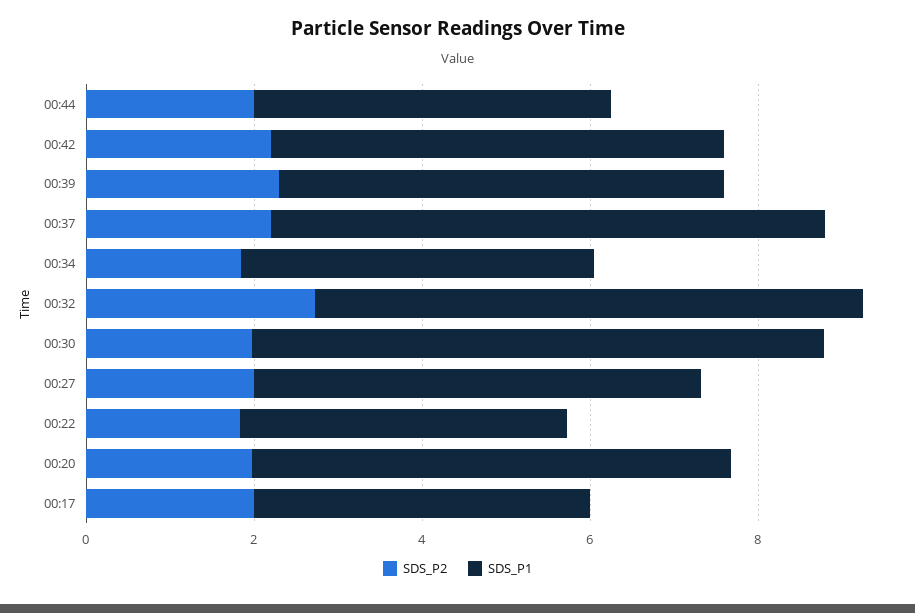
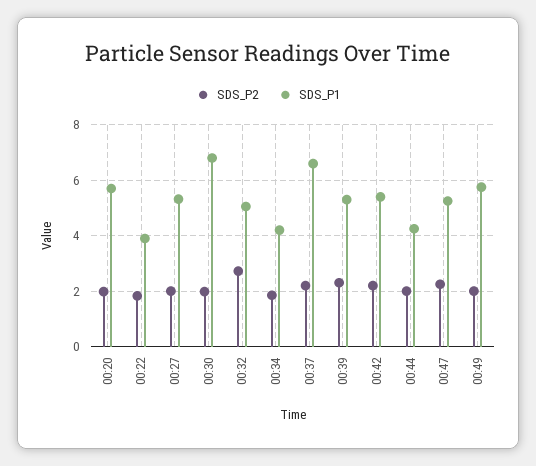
SDS_P1, 00:32: 6.5 -> 5
SDS_P2, 00:17: 2 -> none
SDS_P1, 00:17: 4 -> none
SDS_P2, 00:47: none -> 2.25
SDS_P1, 00:47: none -> 5.25
SDS_P2, 00:49: none -> 2
SDS_P1, 00:49: none -> 5.75

